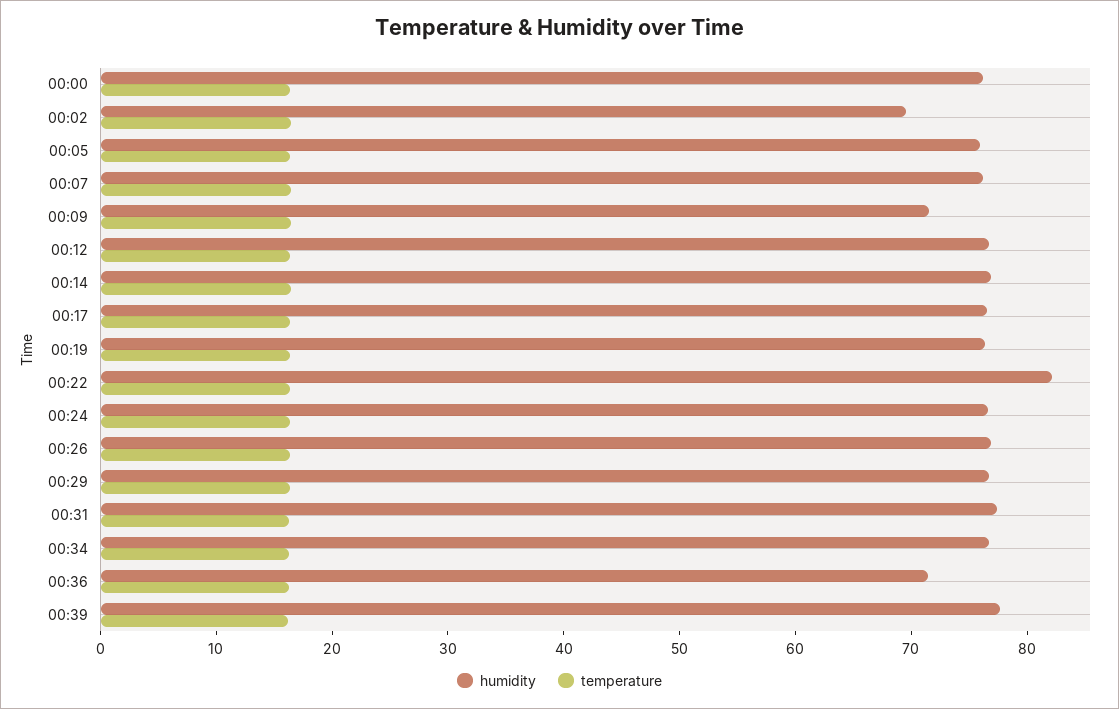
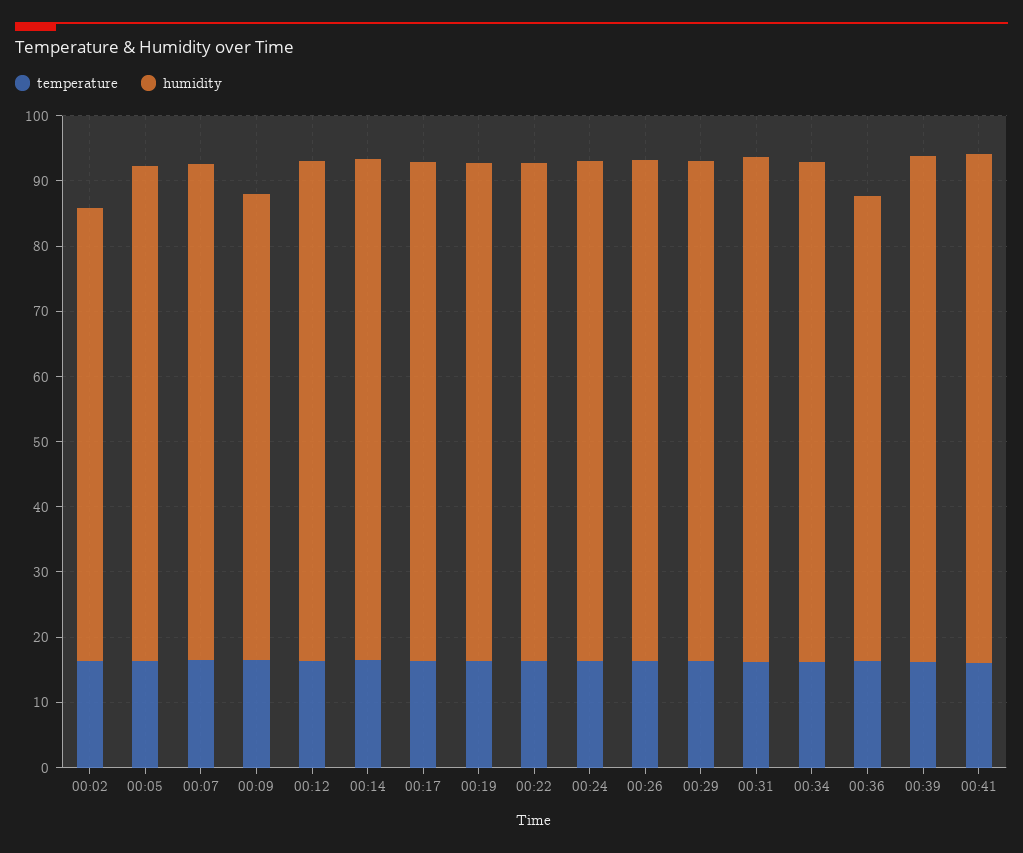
humidity, 00:00: 76 -> none
temperature, 00:00: 16 -> none
humidity, 00:22: 82 -> 76
temperature, 00:41: none -> 16
humidity, 00:41: none -> 78

